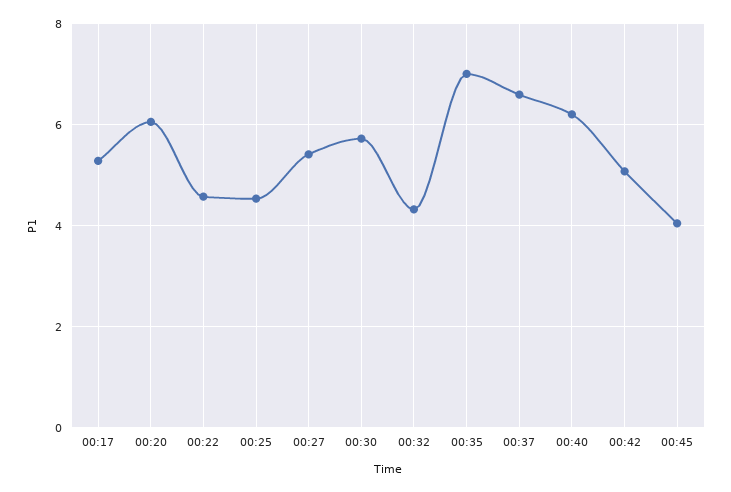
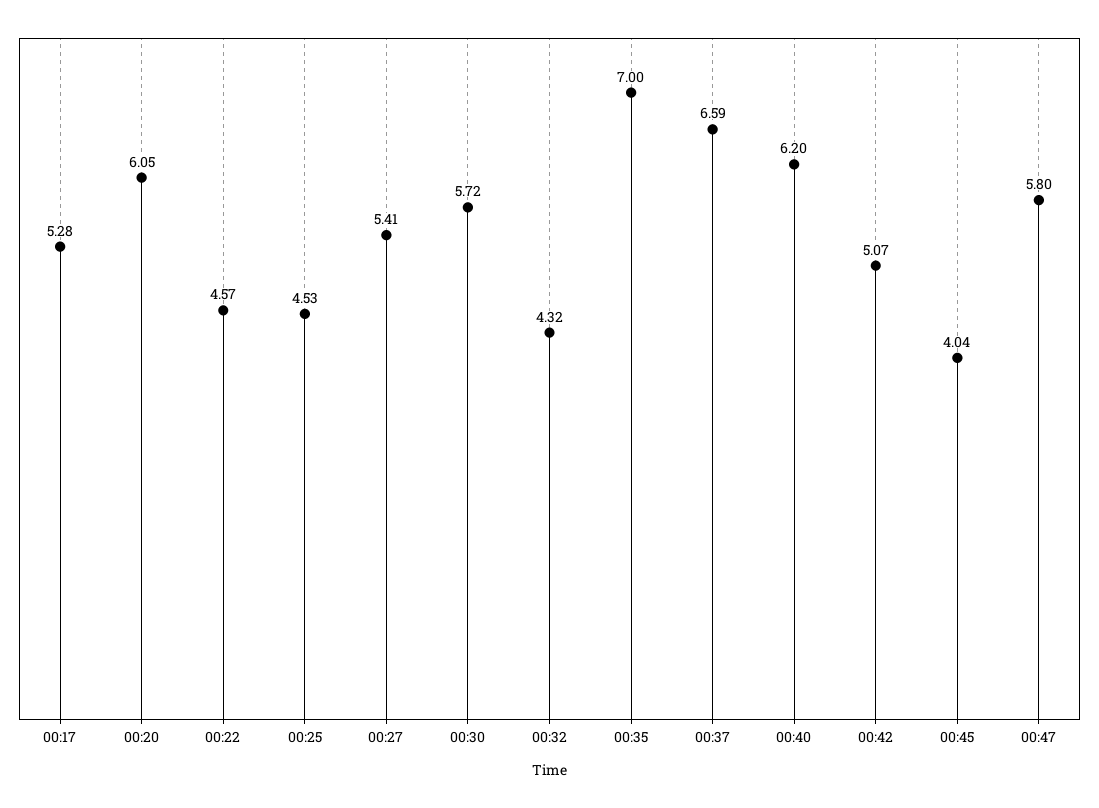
00:47: none -> 5.8

